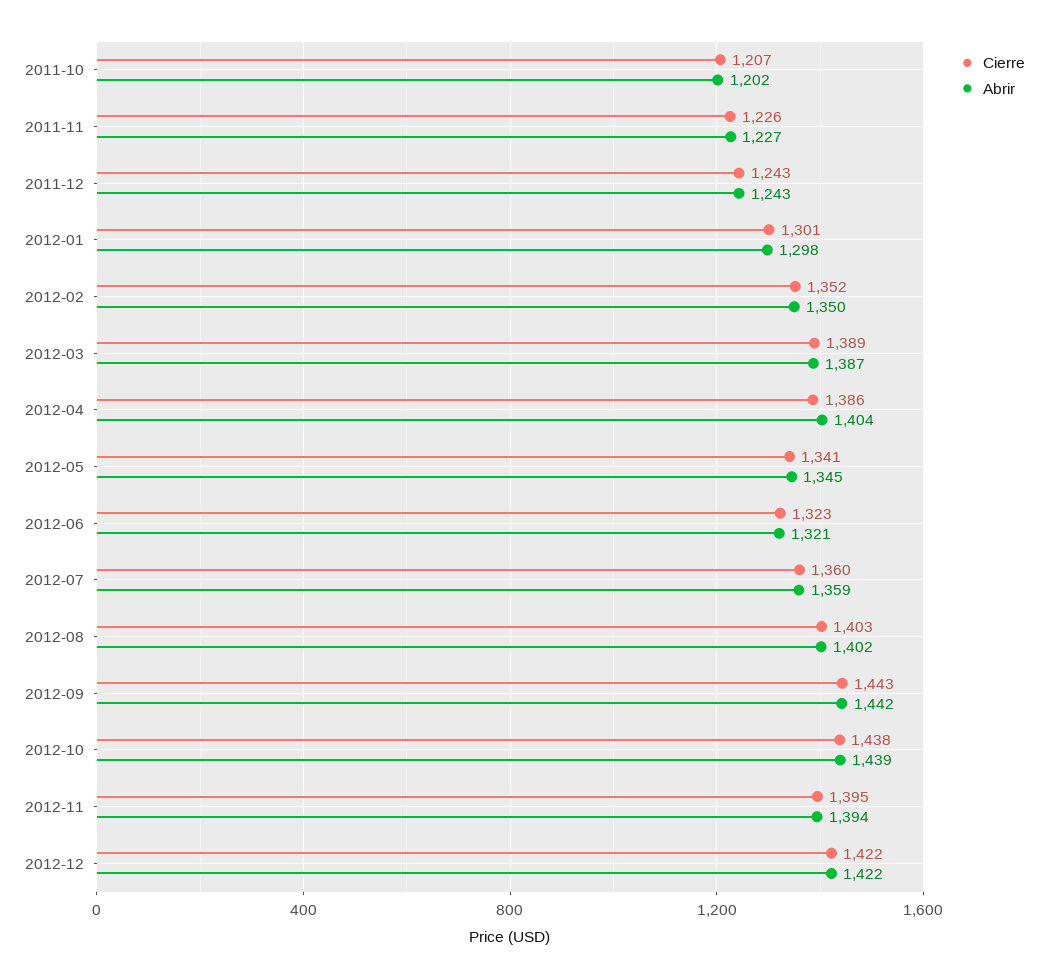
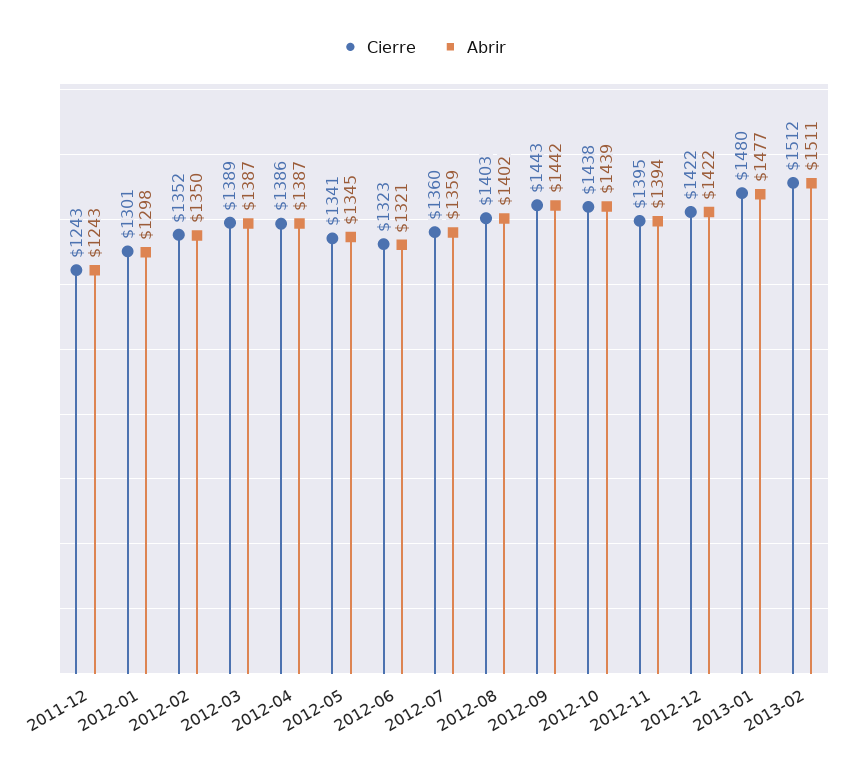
Cierre, 2011-10: 1207 -> none
Abrir, 2011-10: 1202 -> none
Cierre, 2011-11: 1226 -> none
Abrir, 2011-11: 1227 -> none
Abrir, 2012-04: 1404 -> 1387
Cierre, 2013-01: none -> 1480
Abrir, 2013-01: none -> 1477
Cierre, 2013-02: none -> 1512
Abrir, 2013-02: none -> 1511

